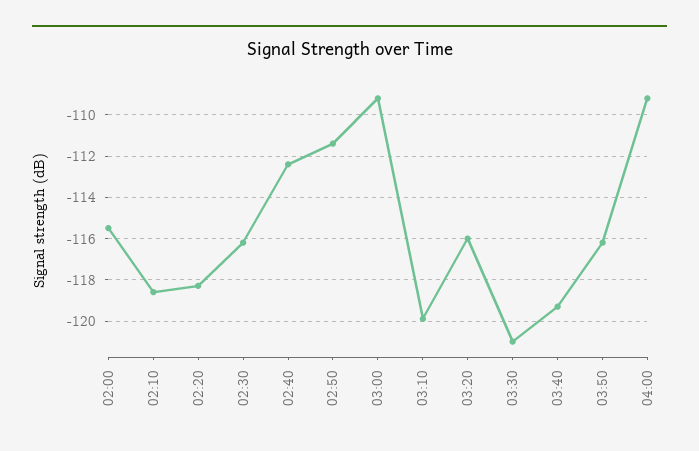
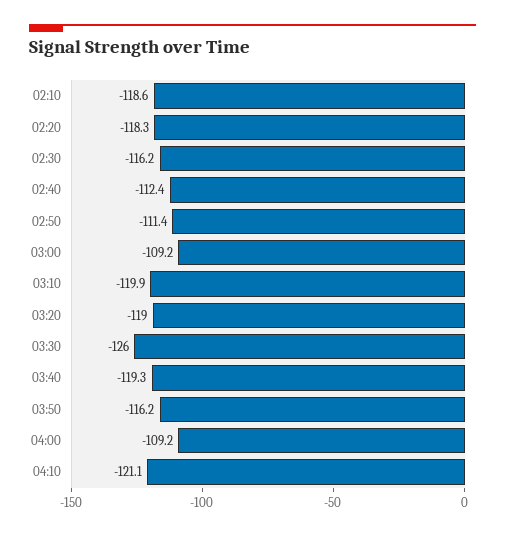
02:00: -115.5 -> none
03:20: -116 -> -119
03:30: -121 -> -126
04:10: none -> -121.1

